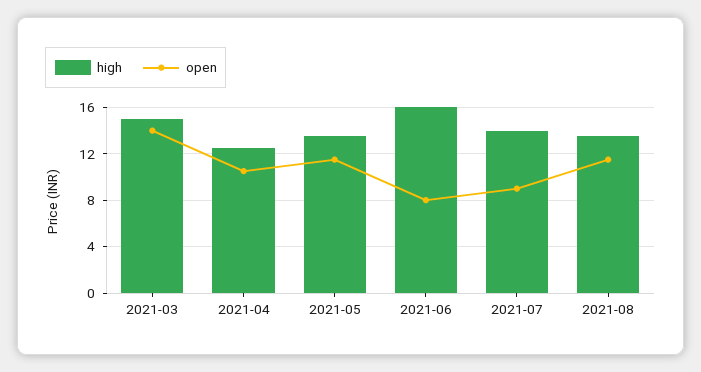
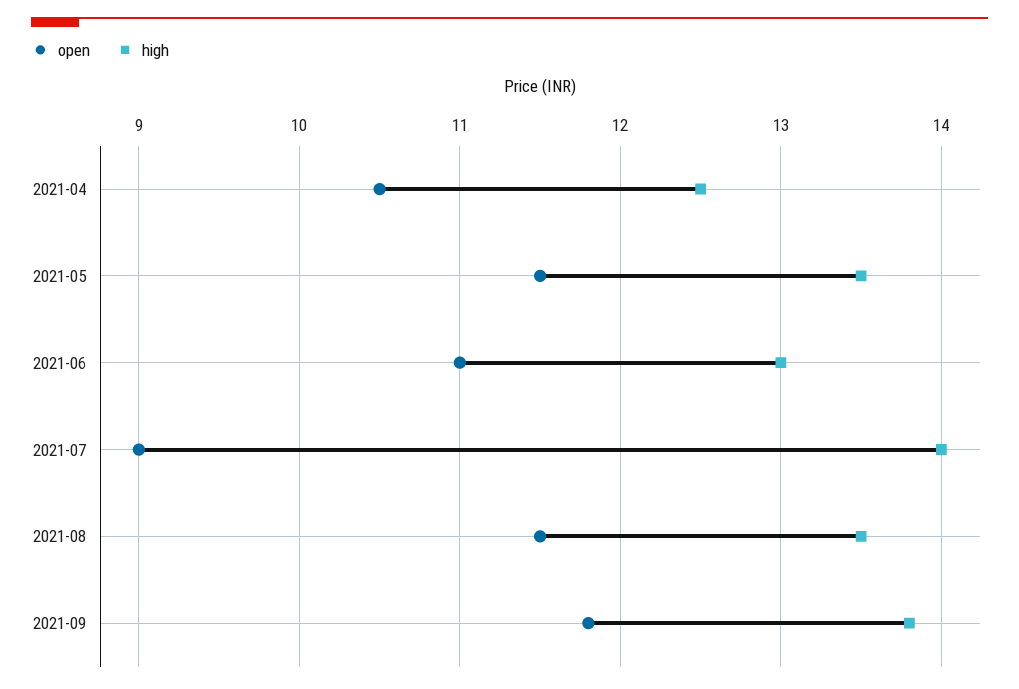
high, 2021-03: 15 -> none
open, 2021-03: 14 -> none
high, 2021-06: 16 -> 13
open, 2021-06: 8 -> 11
open, 2021-09: none -> 11.8
high, 2021-09: none -> 13.8

